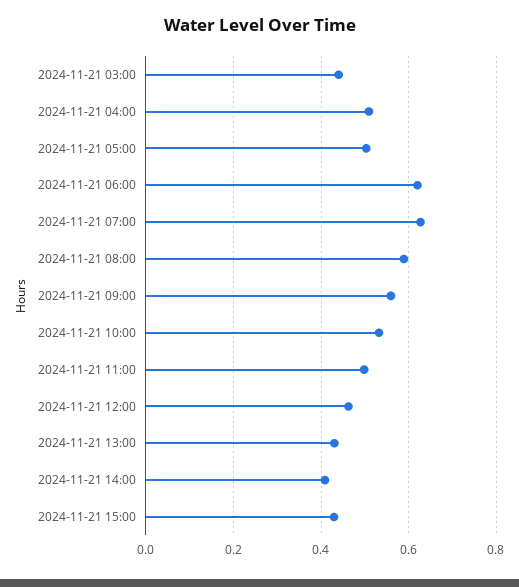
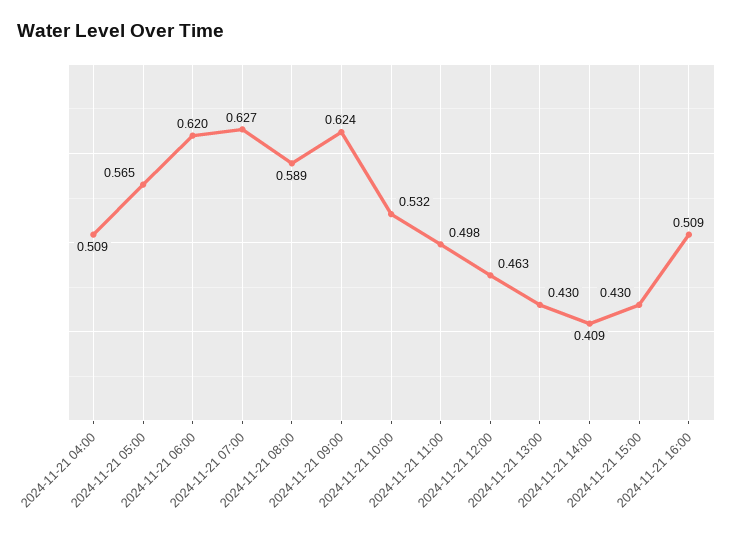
2024-11-21 03:00: 0.44 -> none
2024-11-21 05:00: 0.5 -> 0.565
2024-11-21 09:00: 0.56 -> 0.624
2024-11-21 16:00: none -> 0.509

